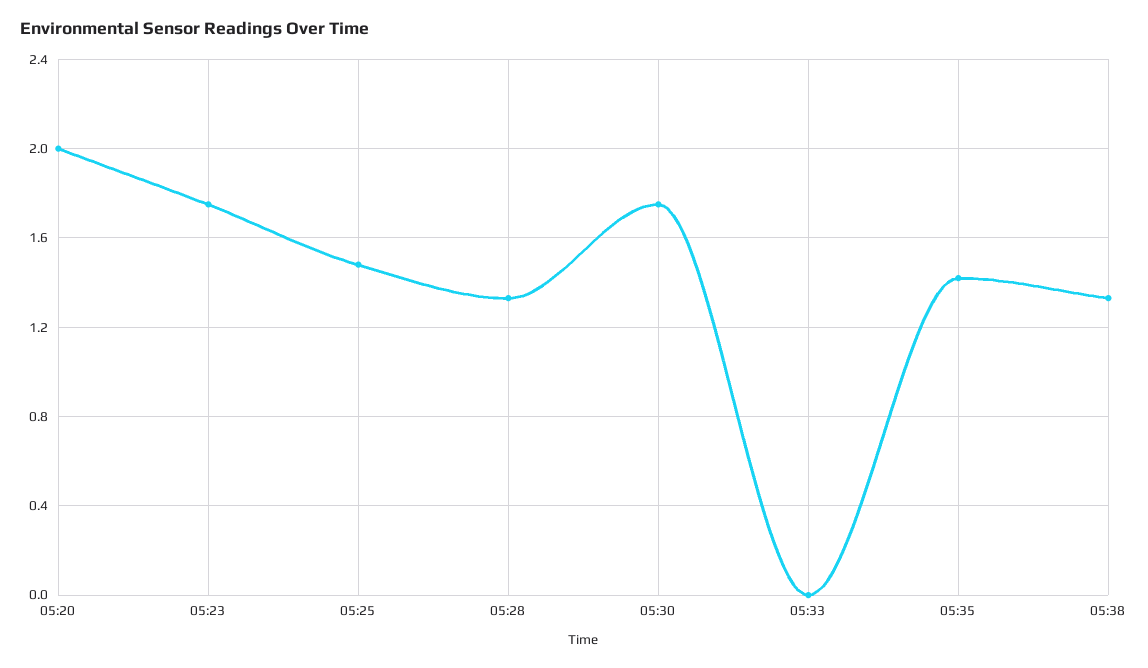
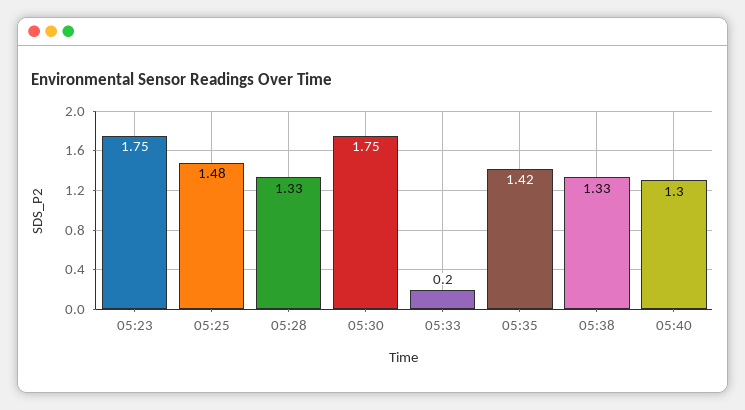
05:20: 2 -> none
05:33: 0 -> 0.2
05:40: none -> 1.3

